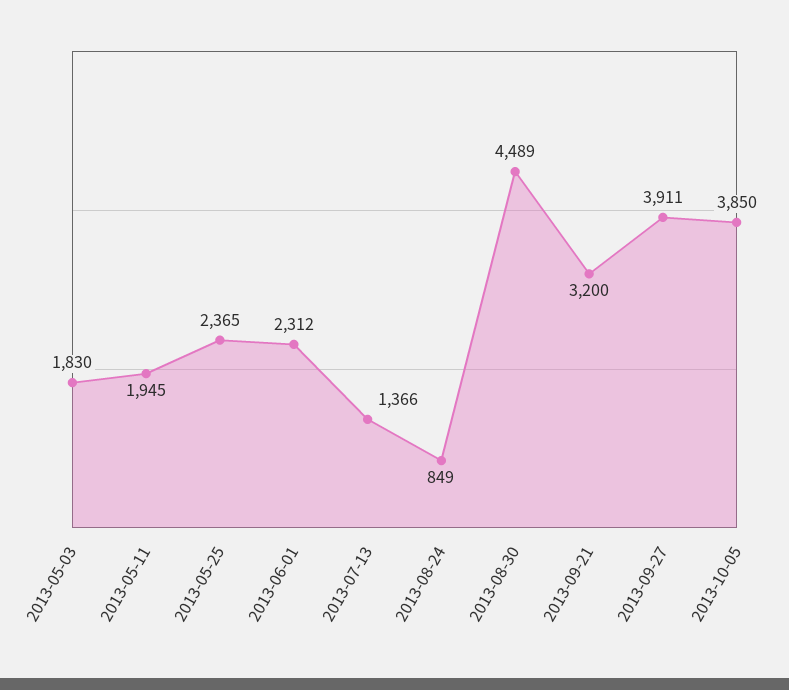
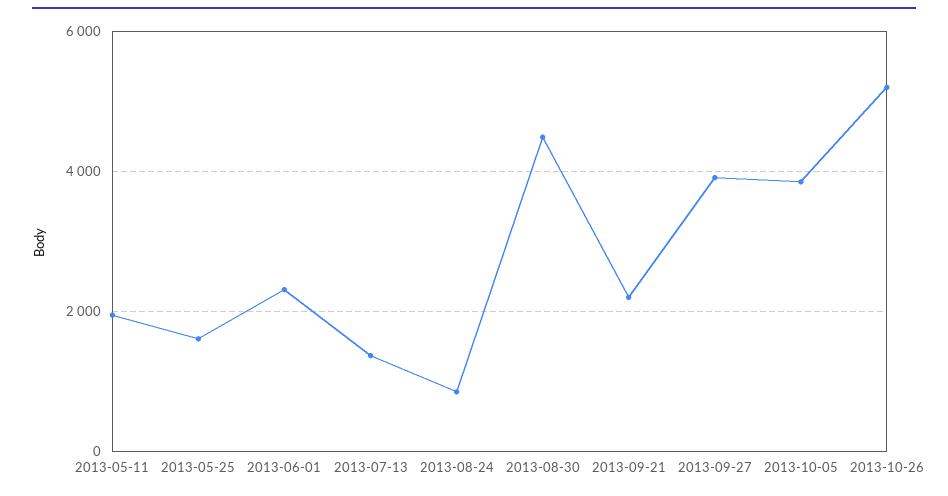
2013-05-03: 1830 -> none
2013-05-25: 2365 -> 1600
2013-09-21: 3200 -> 2200
2013-10-26: none -> 5200

